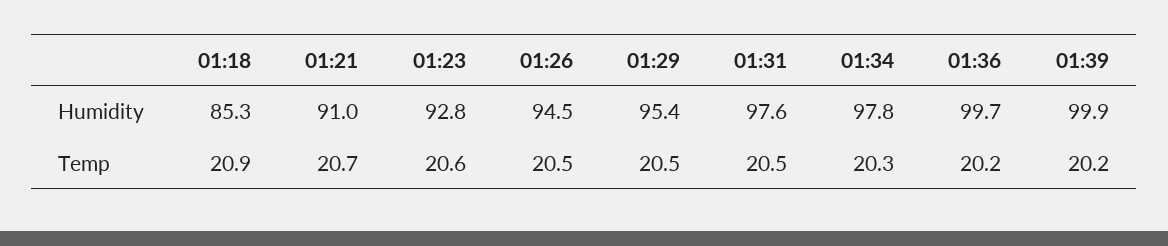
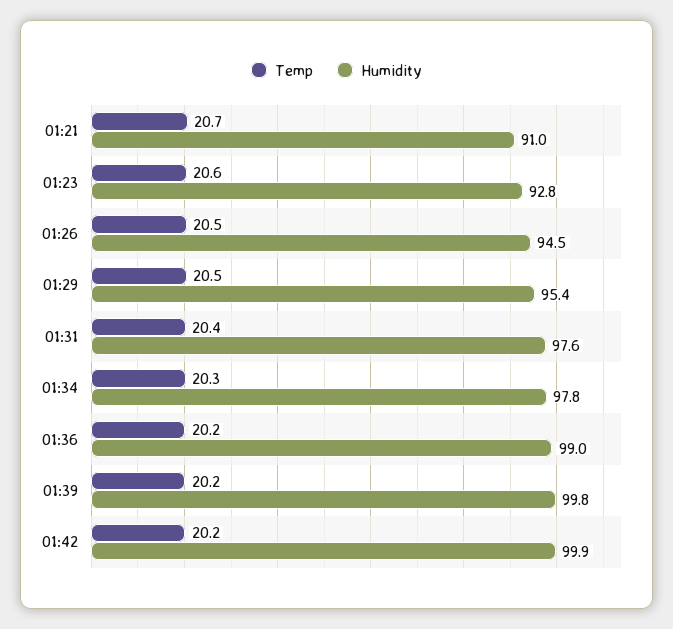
Humidity, 01:18: 85.3 -> none
Humidity, 01:36: 99.7 -> 99
Humidity, 01:39: 99.9 -> 99.8
Temp, 01:18: 20.9 -> none
Temp, 01:31: 20.5 -> 20.4
Temp, 01:42: none -> 20.2
Humidity, 01:42: none -> 99.9

